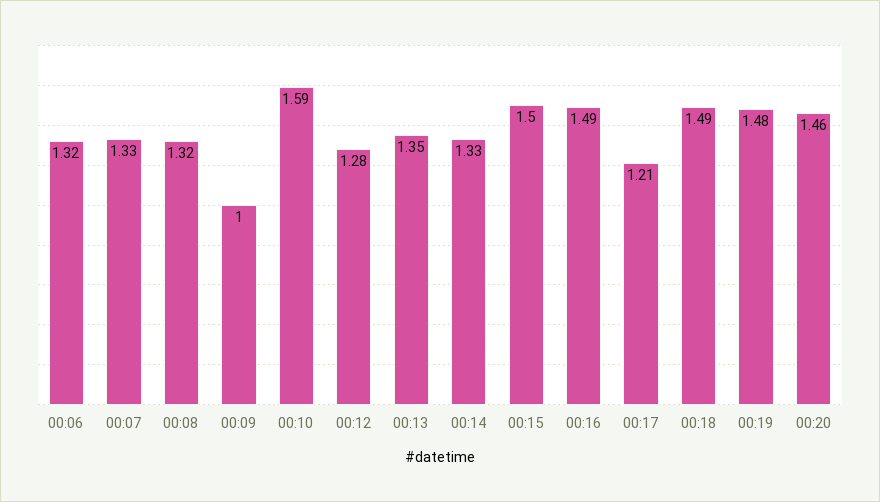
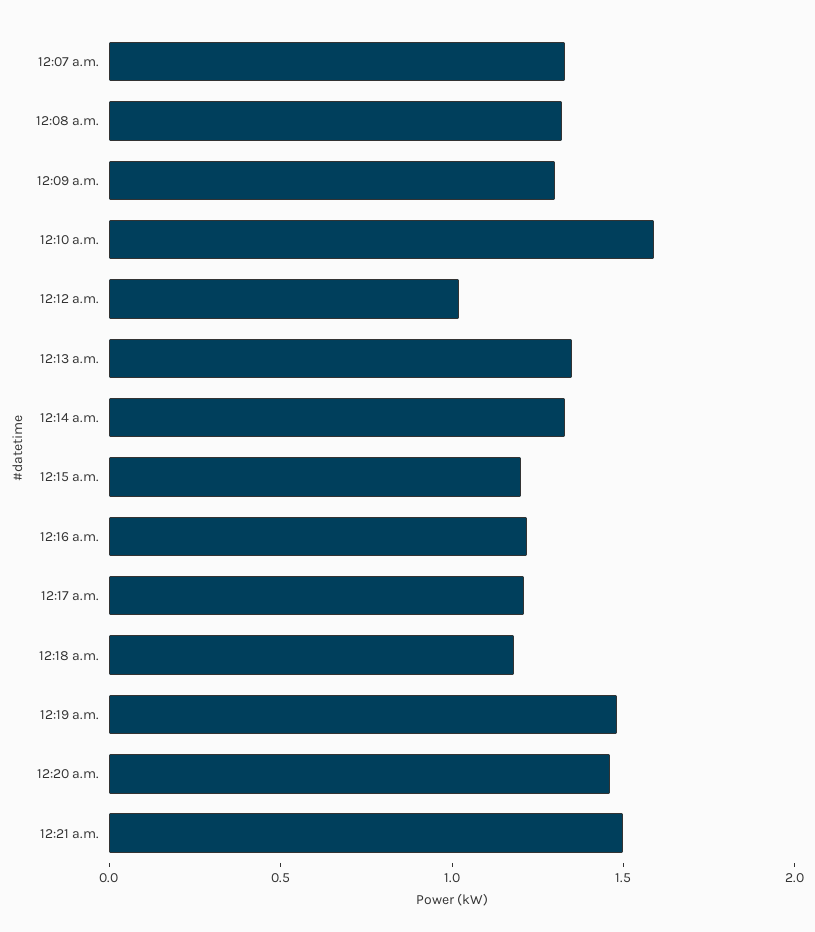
00:06: 1.32 -> none
00:09: 1 -> 1.3
00:12: 1.28 -> 1
00:15: 1.5 -> 1.2
00:16: 1.49 -> 1.2
00:18: 1.49 -> 1.2
12:21 a.m.: none -> 1.5

